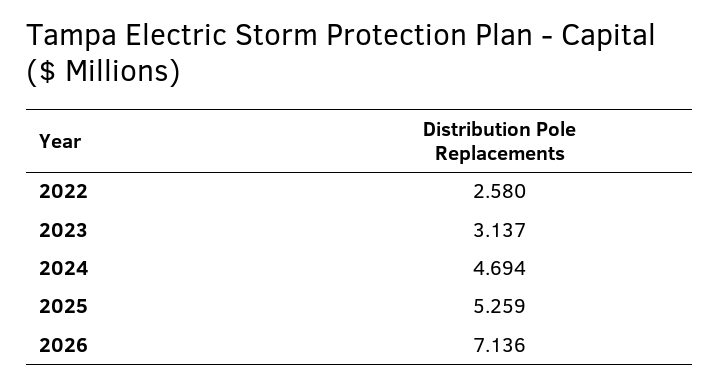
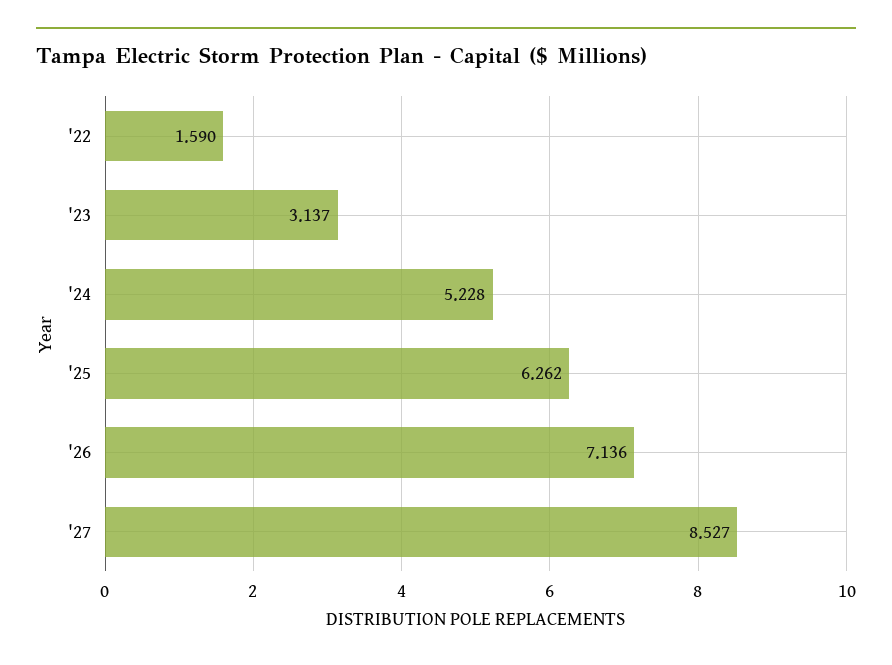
2022: 2.58 -> 1.59
2024: 4.694 -> 5.228
2025: 5.259 -> 6.262
'27: none -> 8.527

